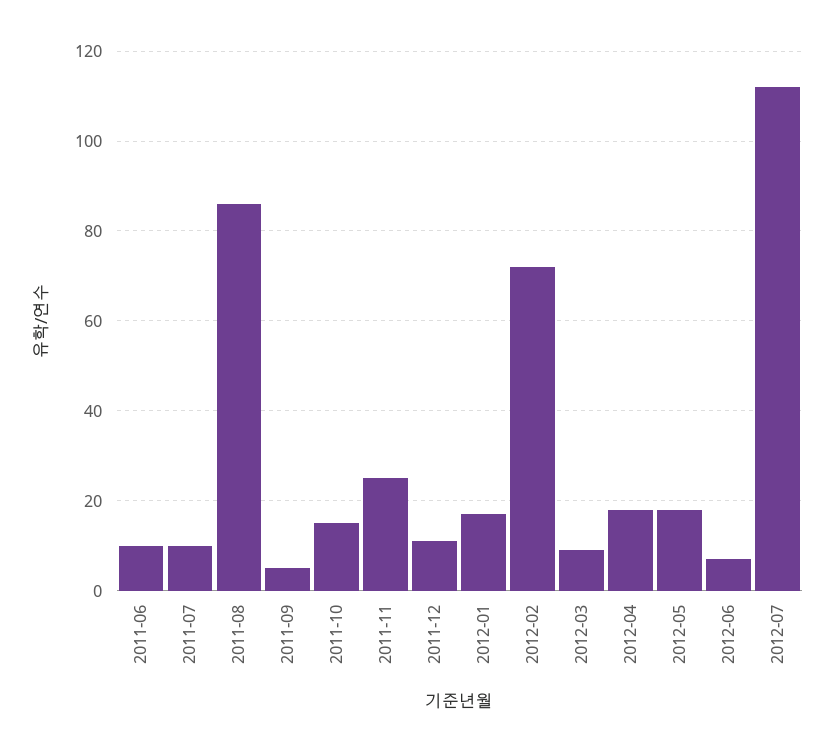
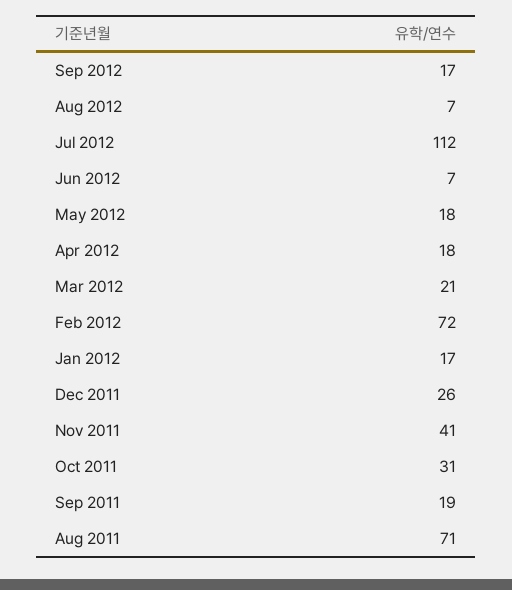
2011-06: 10 -> none
2011-07: 10 -> none
2011-08: 85 -> 71
2011-09: 5 -> 19
2011-10: 15 -> 31
2011-11: 25 -> 41
2011-12: 10 -> 26
2012-03: 10 -> 21
Sep 2012: none -> 17
Aug 2012: none -> 7

